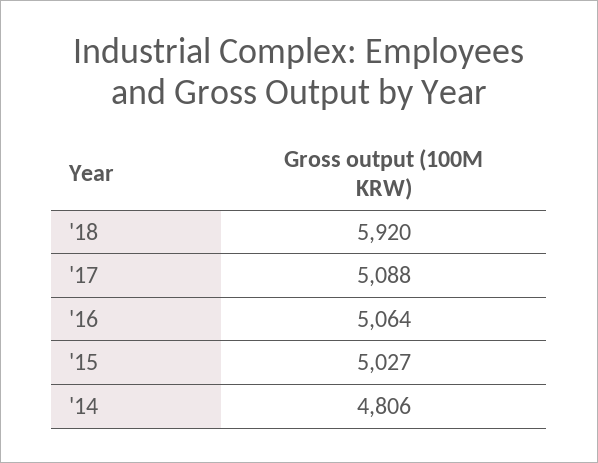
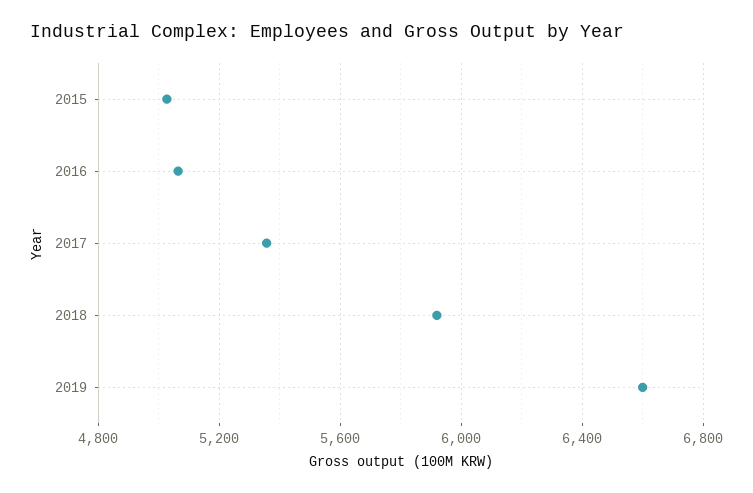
'17: 5088 -> 5350
'14: 4806 -> none
2019: none -> 6600

